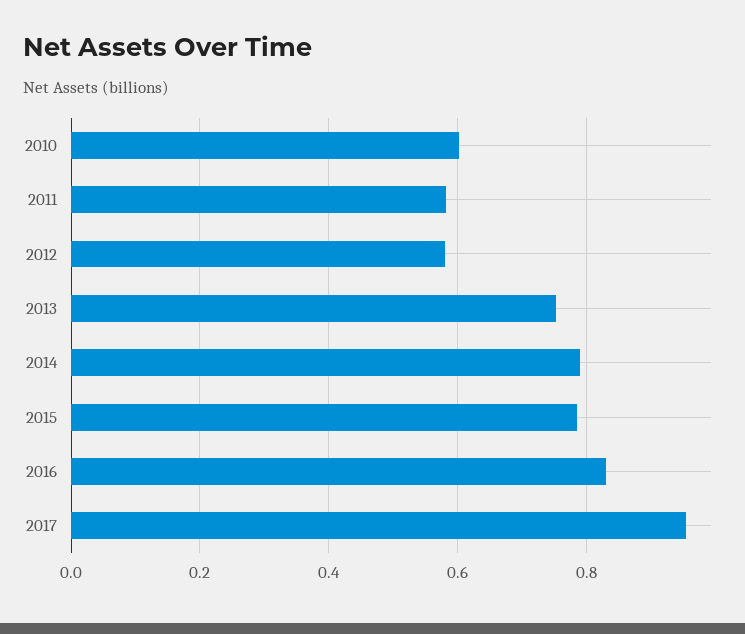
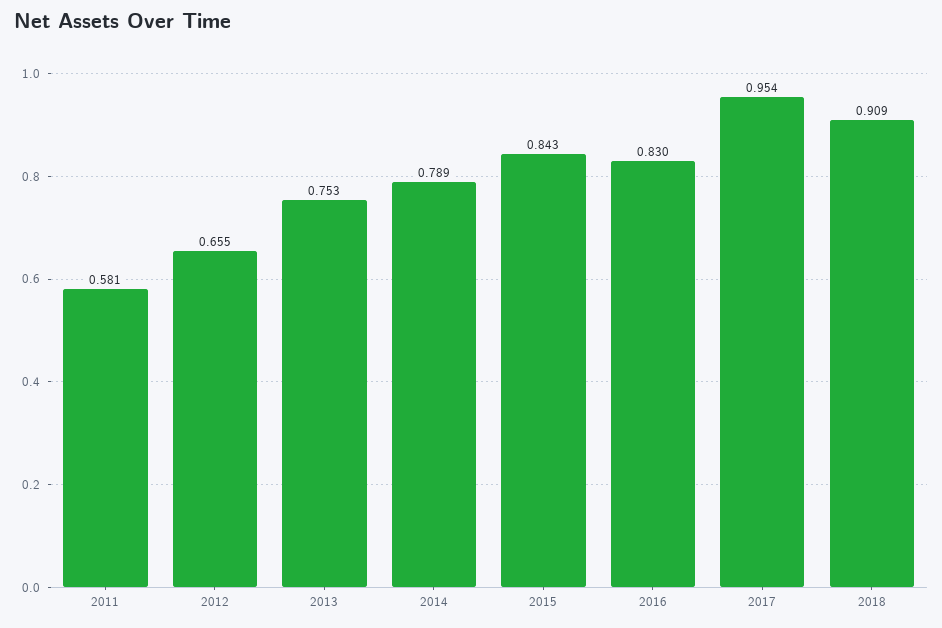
2010: 0.6 -> none
2012: 0.58 -> 0.655
2015: 0.78 -> 0.843
2018: none -> 0.909

